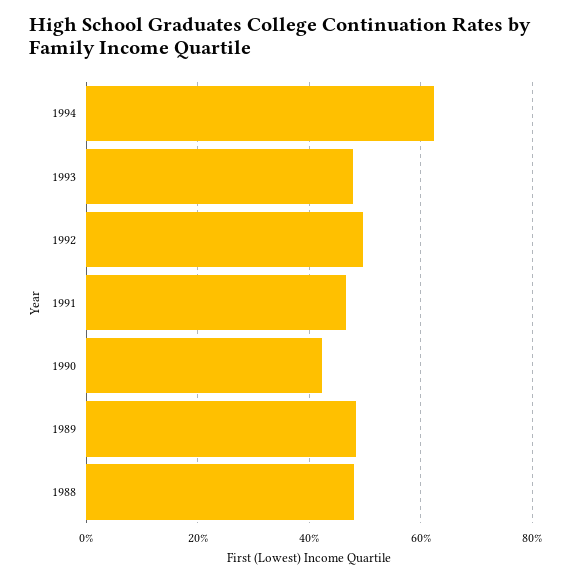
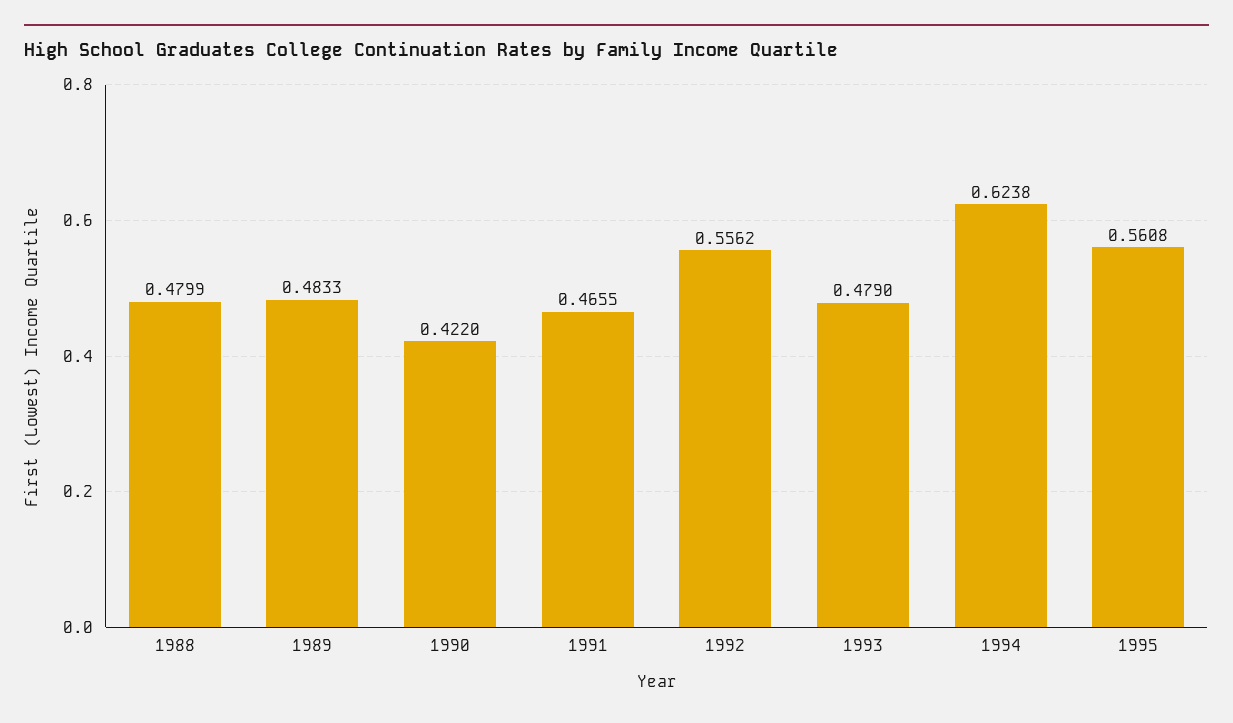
1992: 0.5 -> 0.5562
1995: none -> 0.5608

